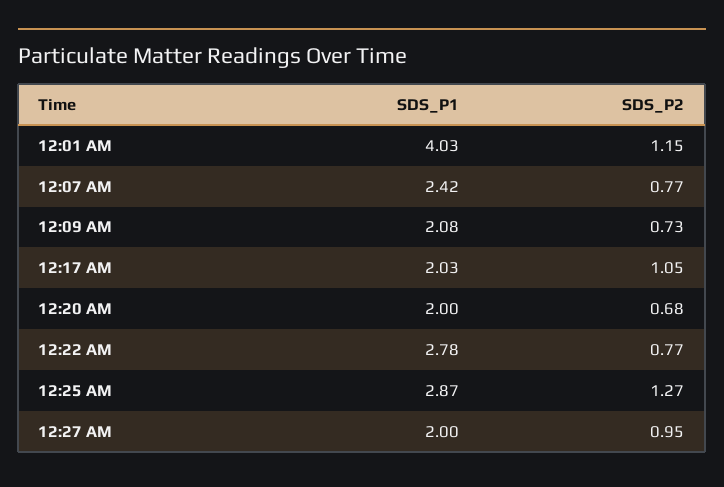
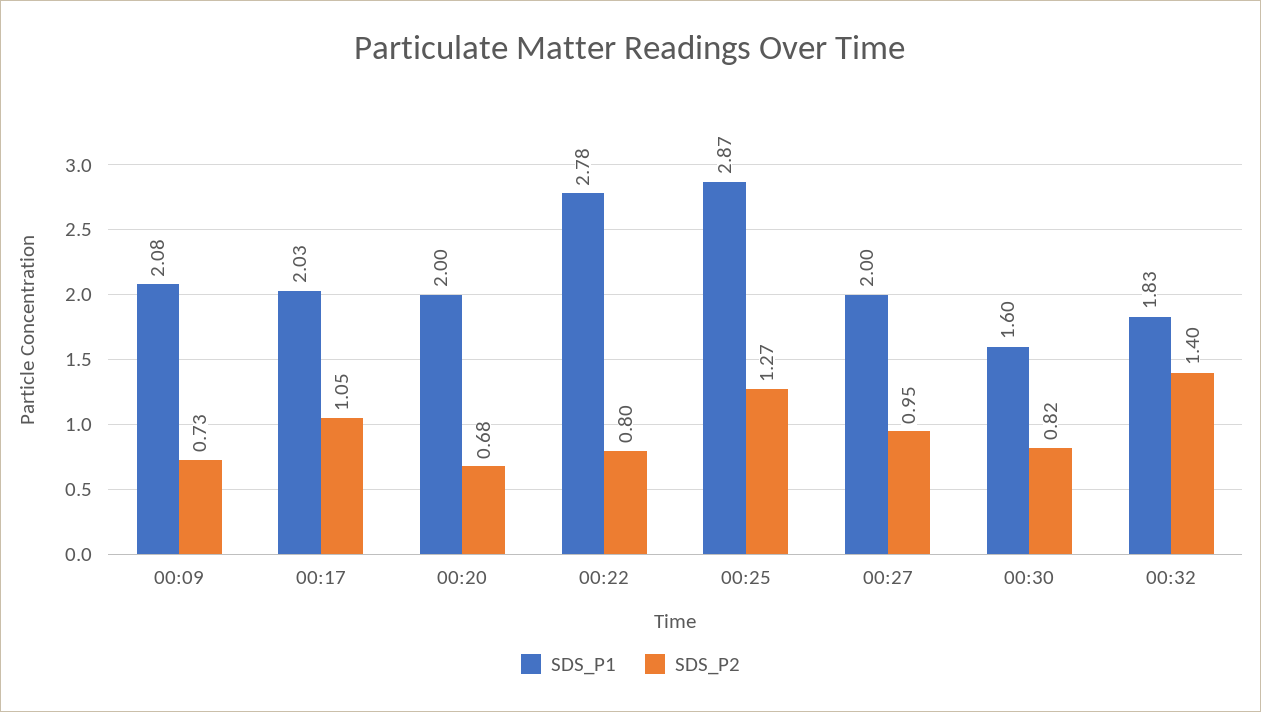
SDS_P1, 12:01 AM: 4.03 -> none
SDS_P2, 12:01 AM: 1.15 -> none
SDS_P1, 12:07 AM: 2.42 -> none
SDS_P2, 12:07 AM: 0.77 -> none
SDS_P2, 12:22 AM: 0.77 -> 0.8
SDS_P1, 00:30: none -> 1.6
SDS_P2, 00:30: none -> 0.82
SDS_P1, 00:32: none -> 1.83
SDS_P2, 00:32: none -> 1.4

